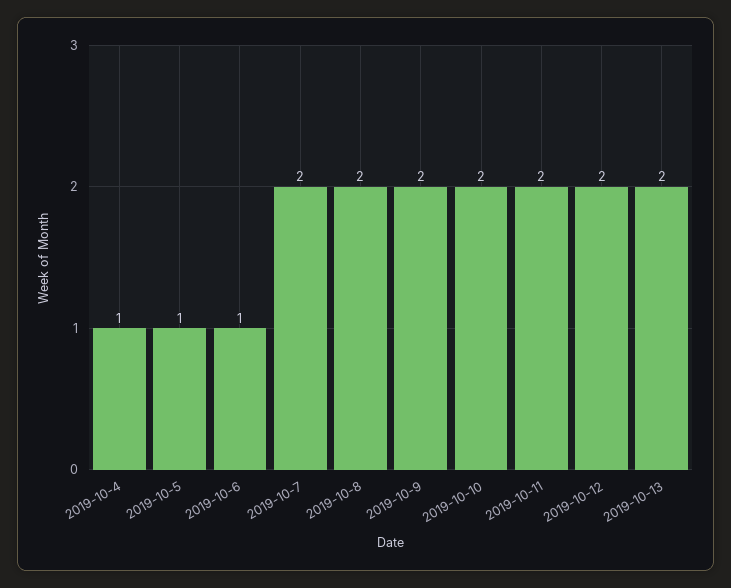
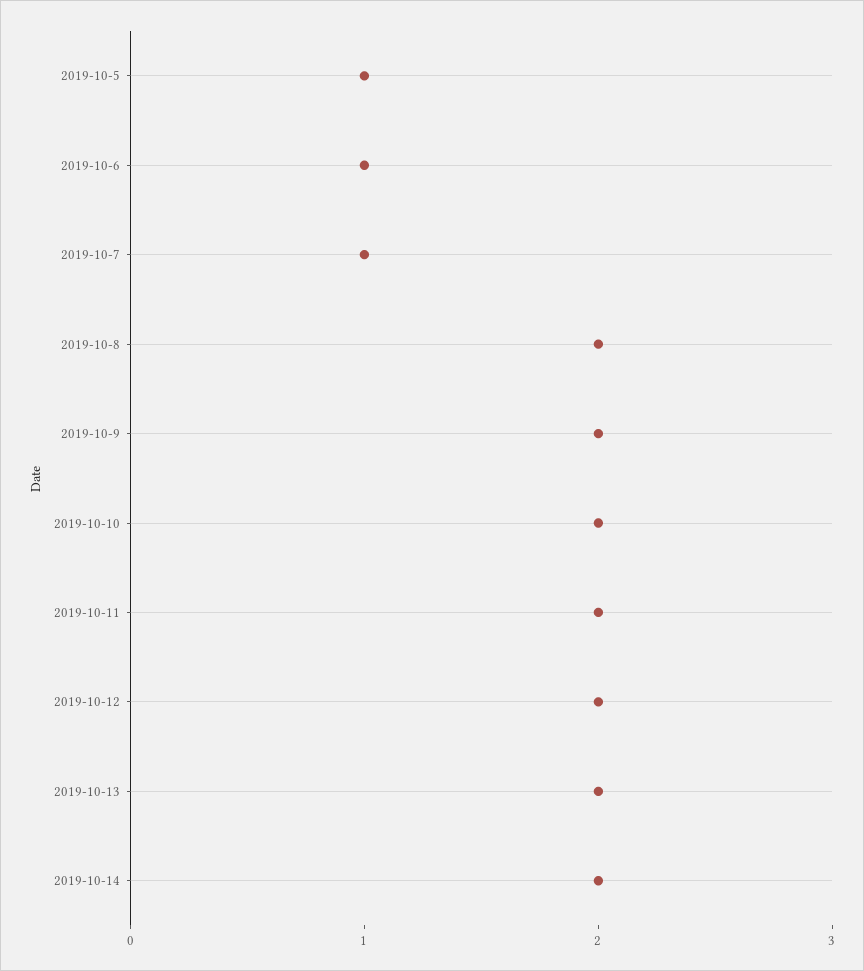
2019-10-4: 1 -> none
2019-10-7: 2 -> 1
2019-10-14: none -> 2

